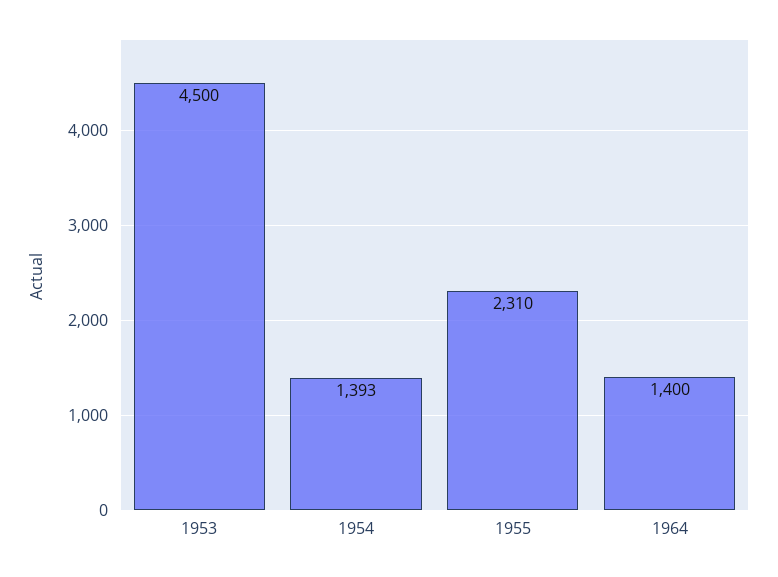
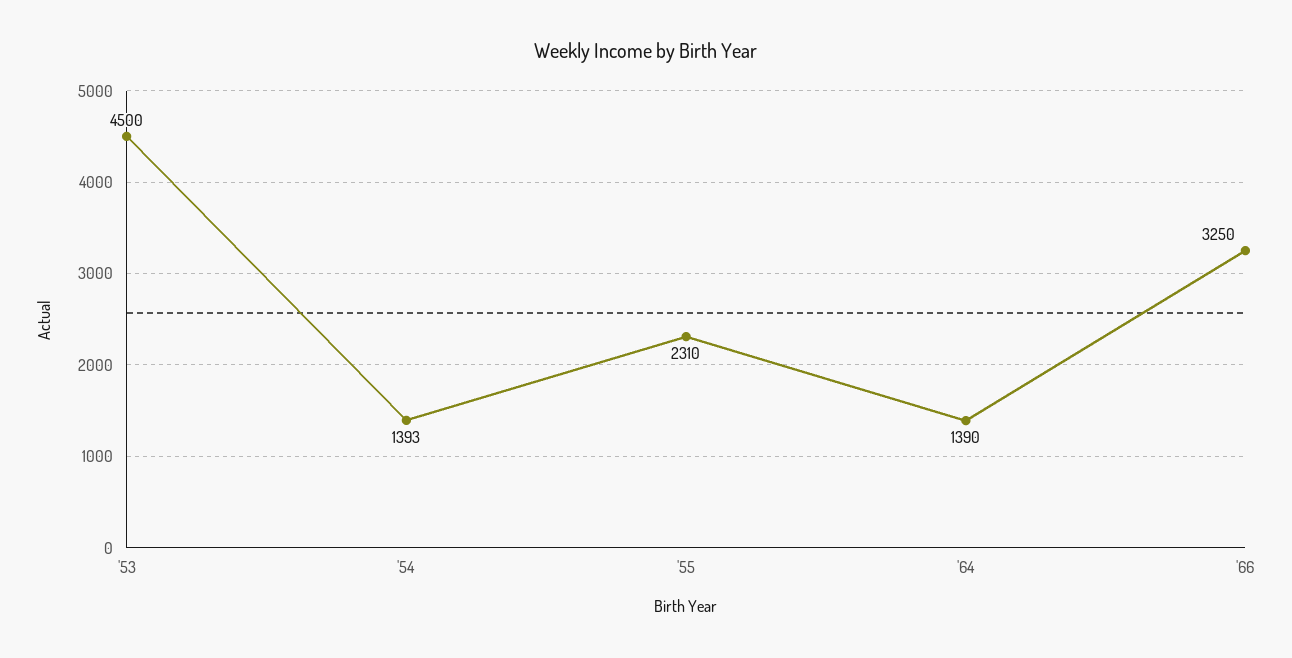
1964: 1400 -> 1390
'66: none -> 3250

